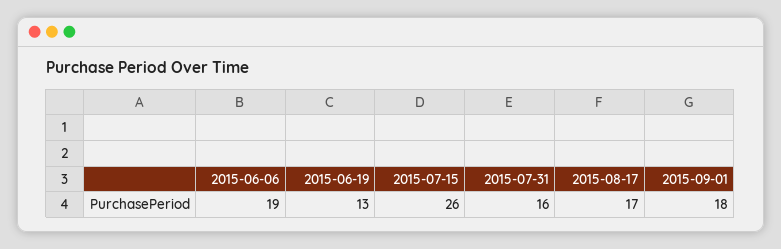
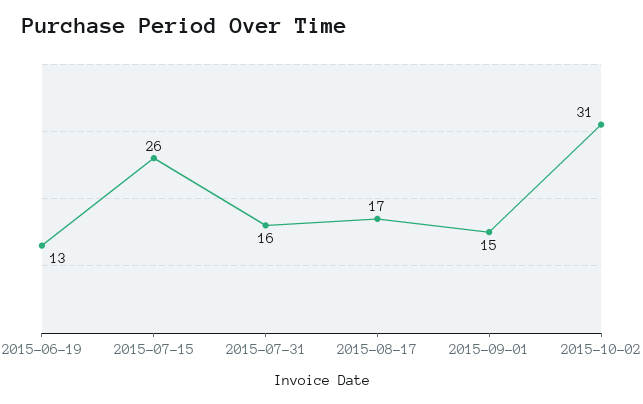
2015-06-06: 19 -> none
2015-09-01: 18 -> 15
2015-10-02: none -> 31

